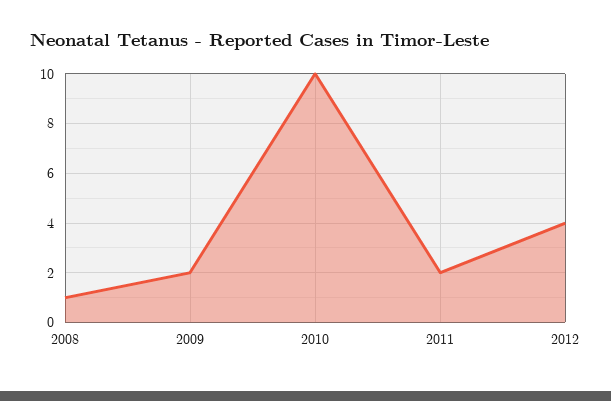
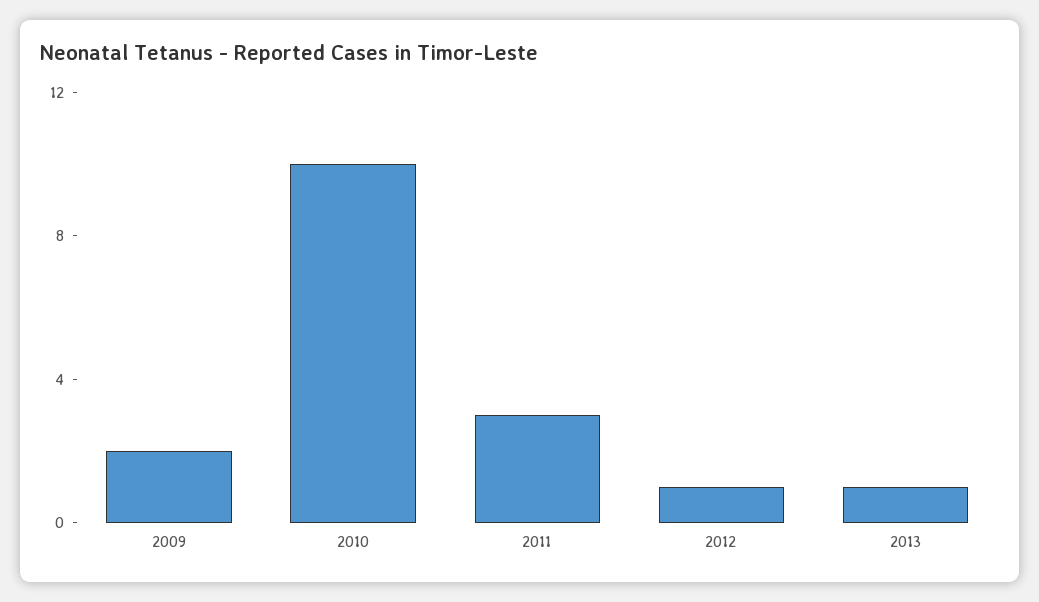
2008: 1 -> none
2011: 2 -> 3
2012: 4 -> 1
2013: none -> 1

